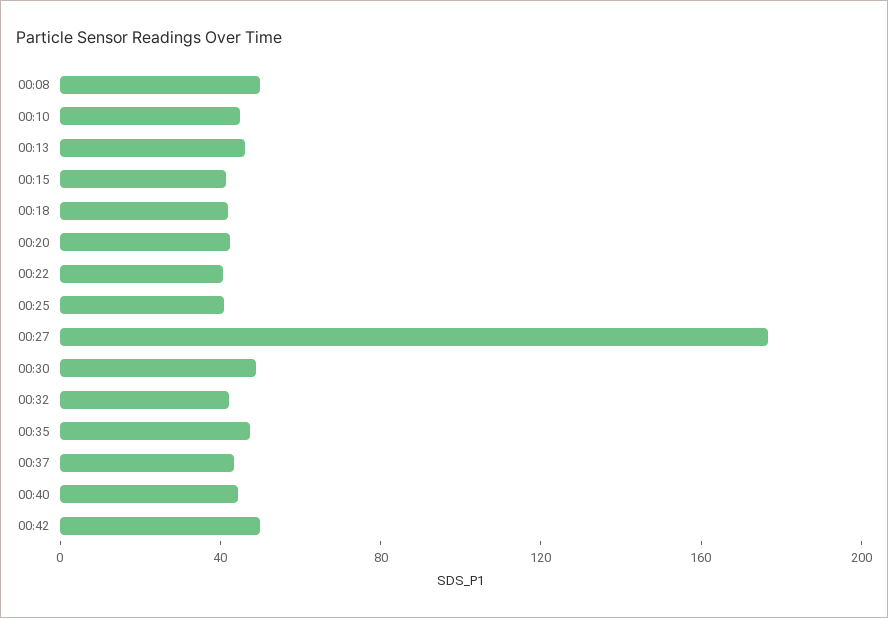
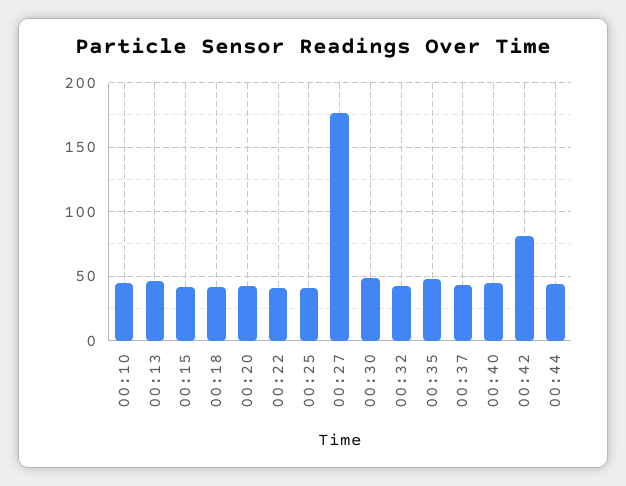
00:08: 50 -> none
00:42: 50 -> 80
00:44: none -> 45

